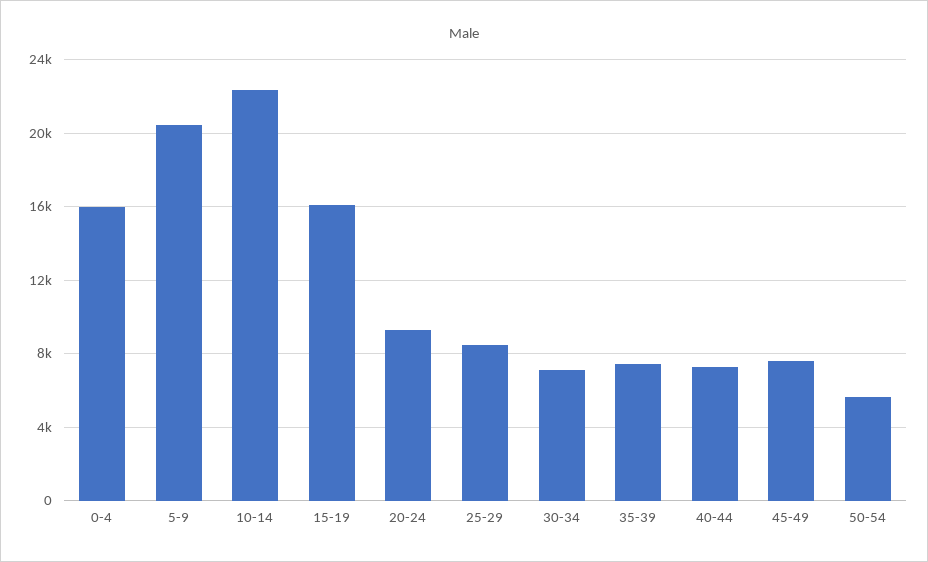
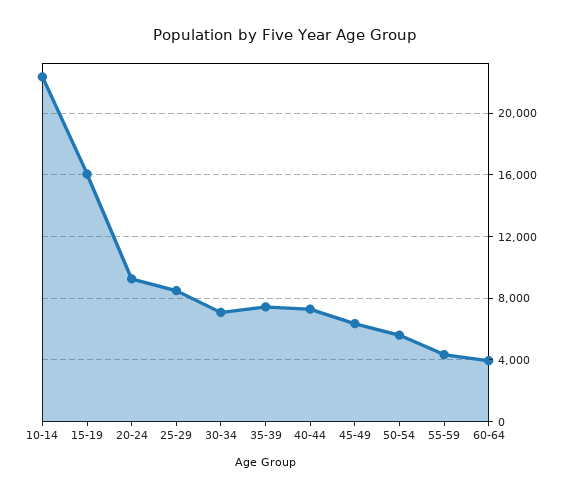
0-4: 16000 -> none
5-9: 20500 -> none
45-49: 7500 -> 6500
55-59: none -> 4500
60-64: none -> 4000

